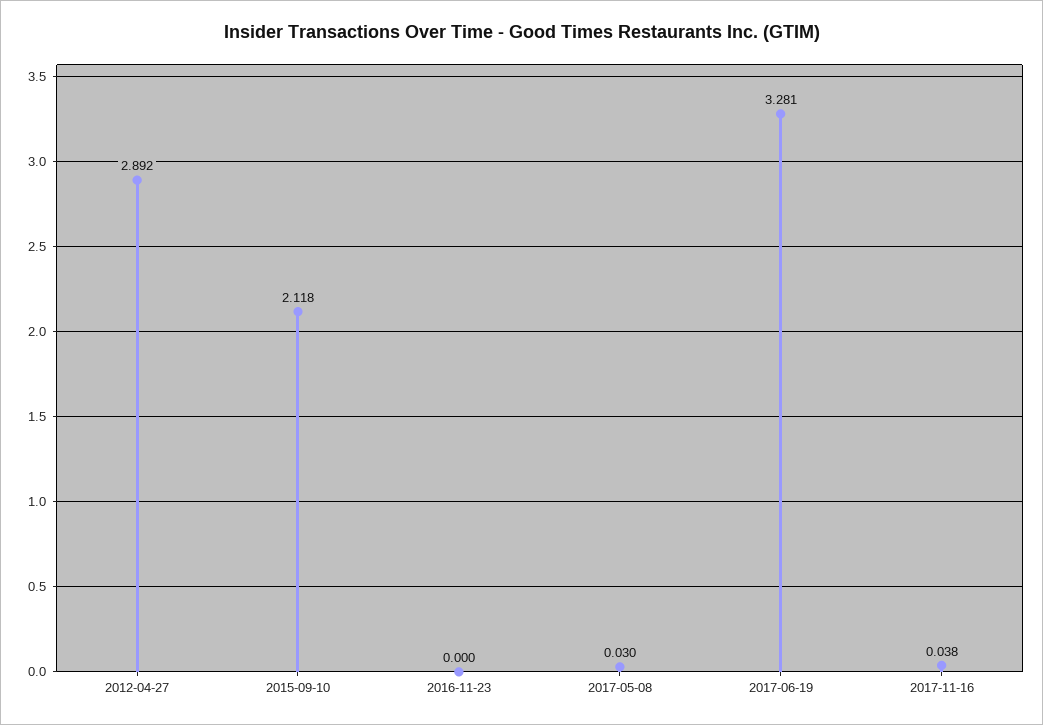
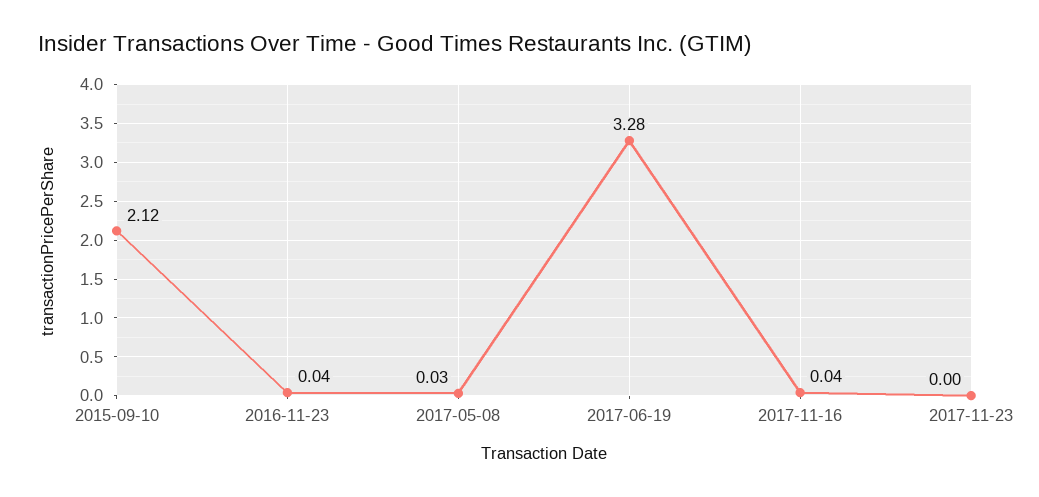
2012-04-27: 2.892 -> none
2016-11-23: 0 -> 0.04
2017-11-23: none -> 0

